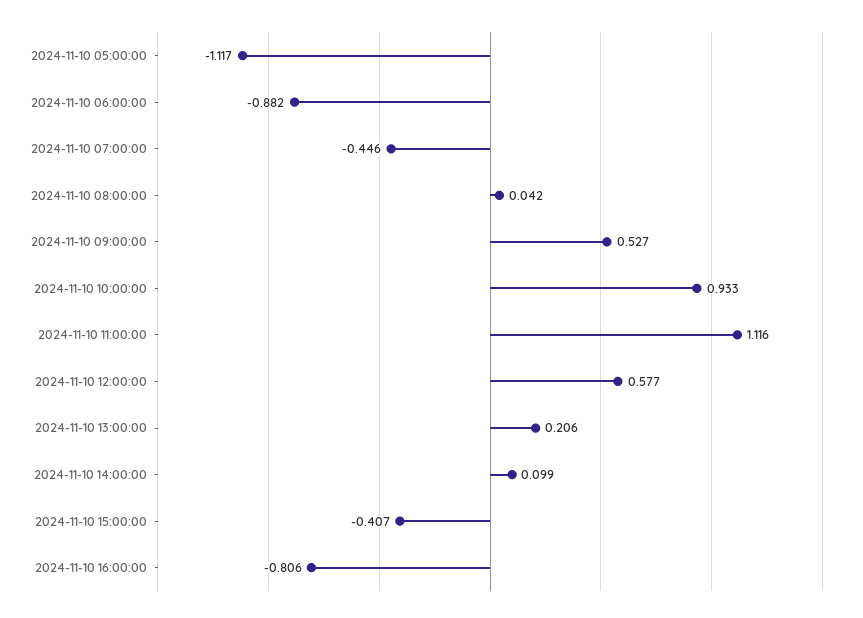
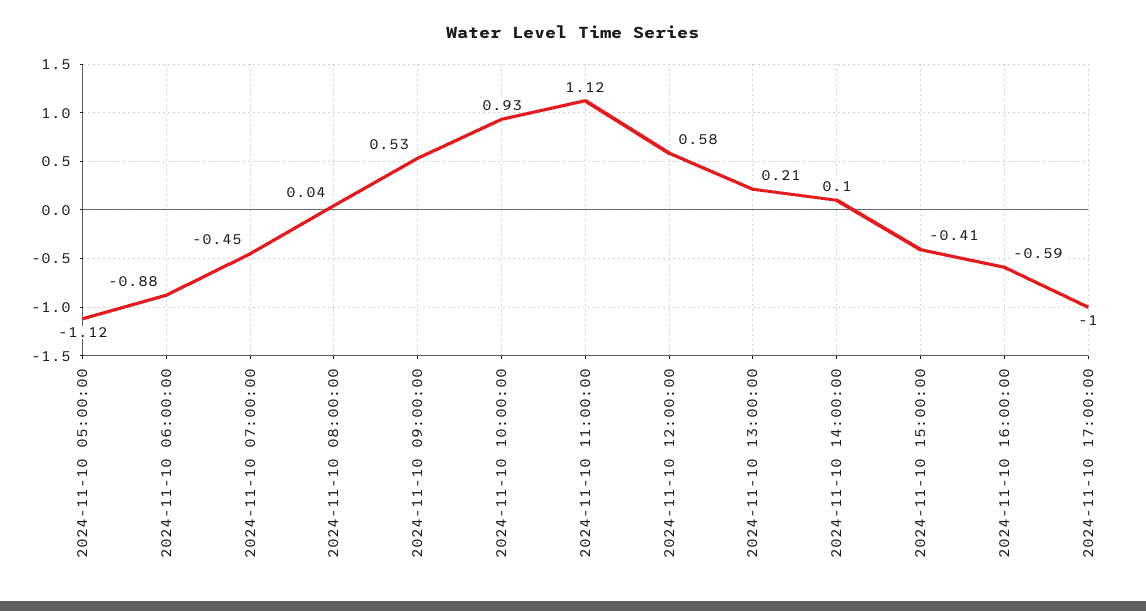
2024-11-10 16:00:00: -0.806 -> -0.59
2024-11-10 17:00:00: none -> -1

